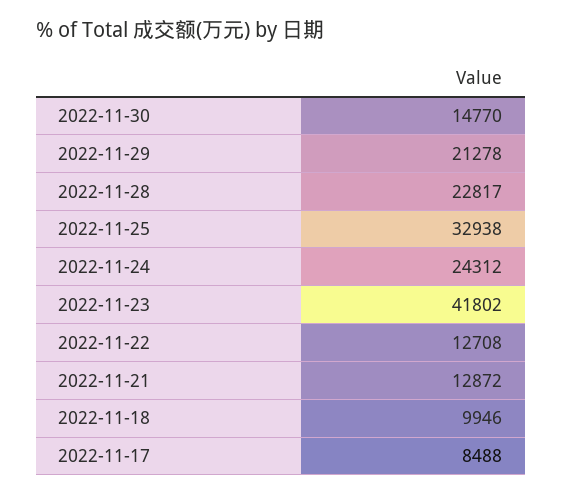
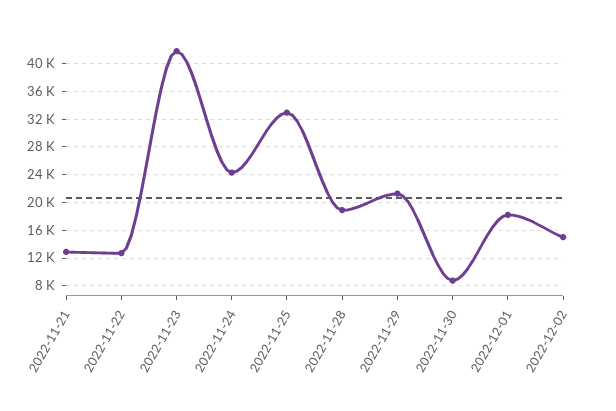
2022-11-30: 14770 -> 9000
2022-11-28: 22817 -> 19000
2022-11-18: 9946 -> none
2022-11-17: 8488 -> none
2022-12-01: none -> 18000
2022-12-02: none -> 15000

